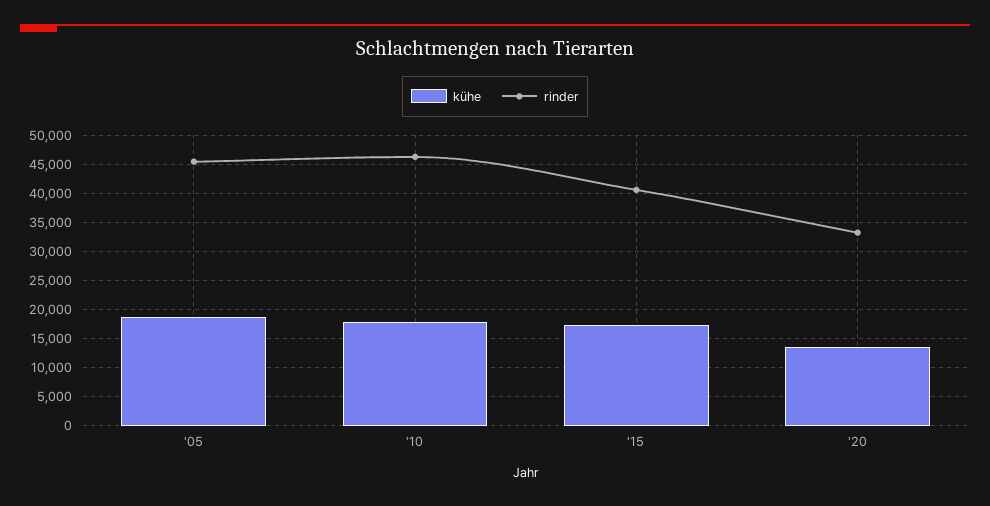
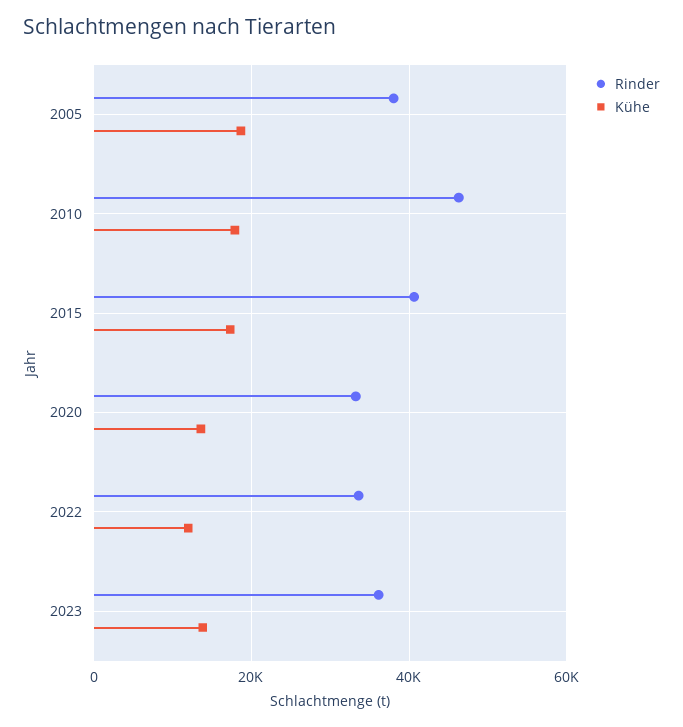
rinder, '05: 45000 -> 38000
rinder, 2022: none -> 34000
kühe, 2022: none -> 12000
rinder, 2023: none -> 36000
kühe, 2023: none -> 14000

